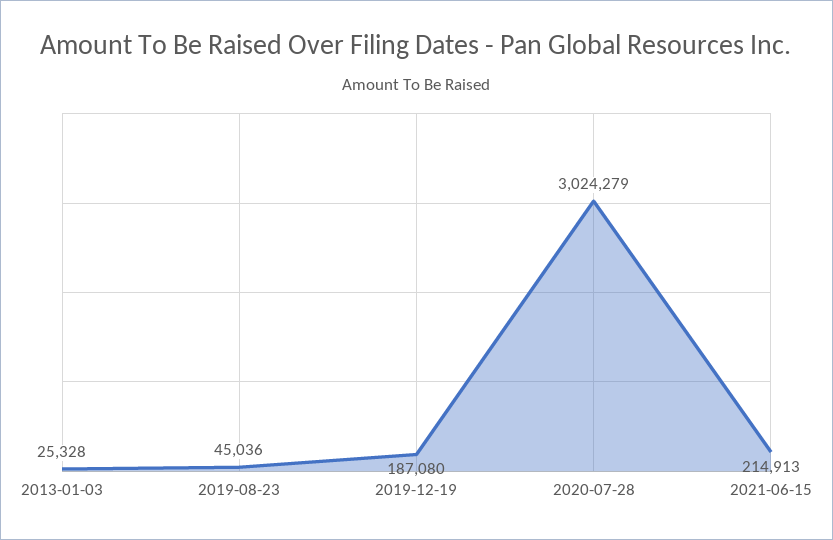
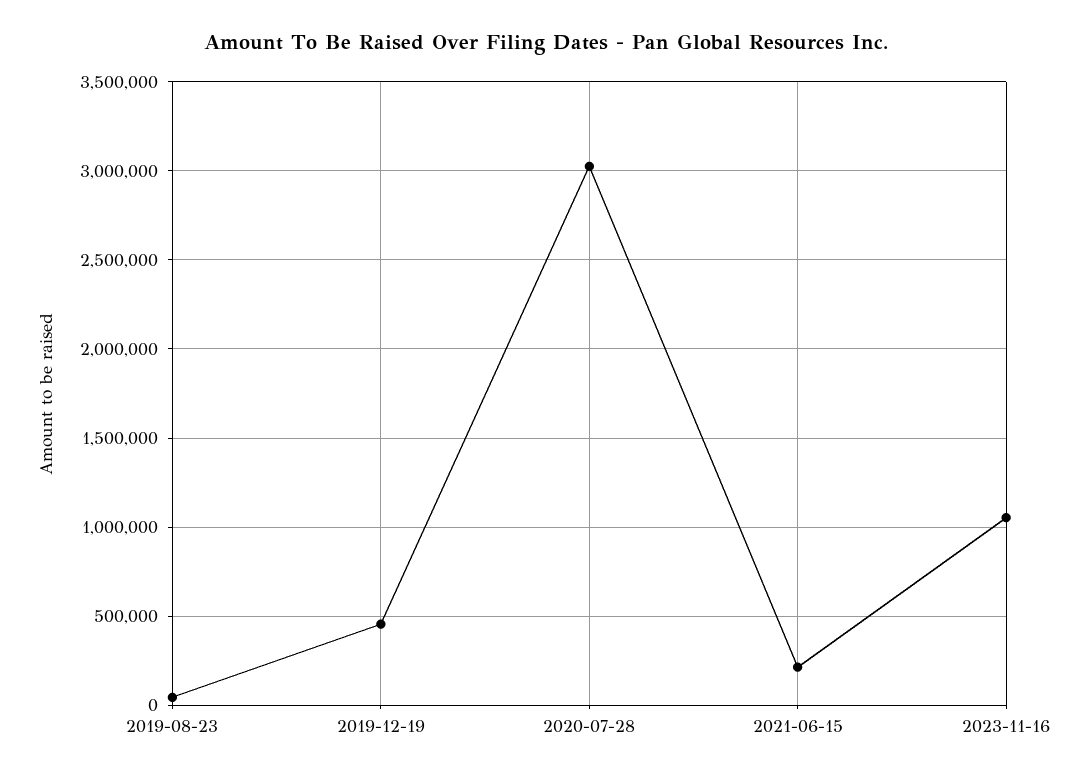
2013-01-03: 25328 -> none
2019-12-19: 187080 -> 450000
2023-11-16: none -> 1050000

